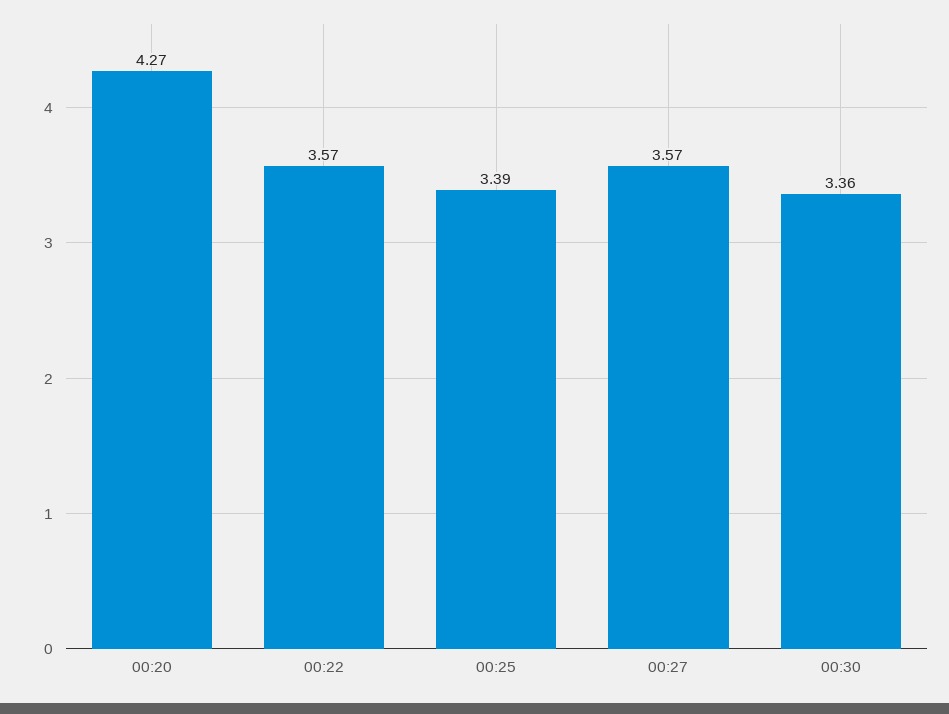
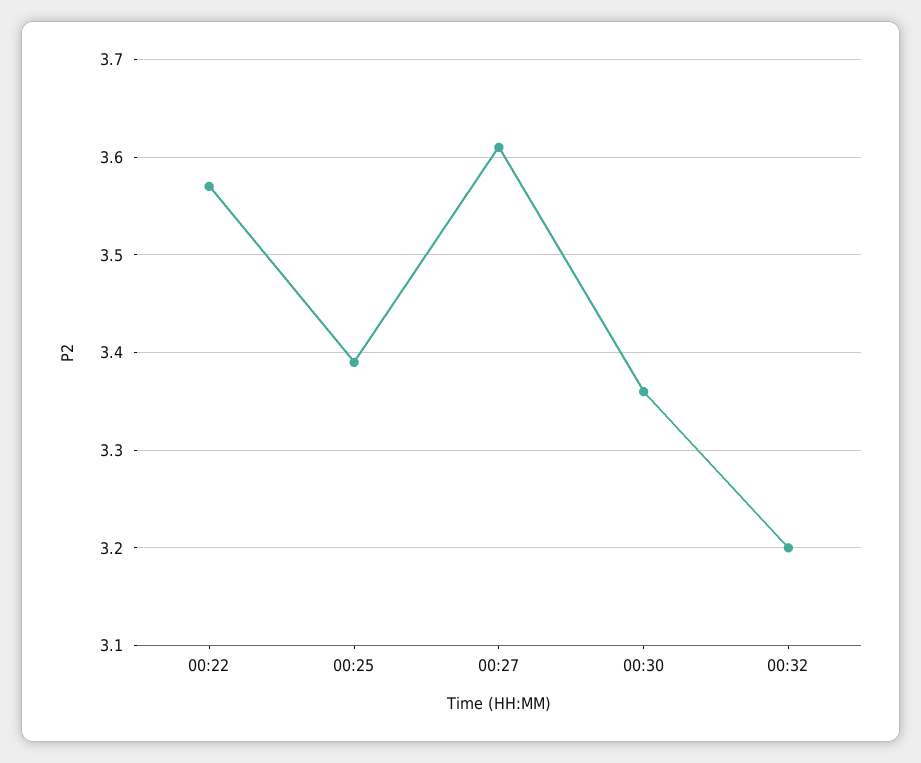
00:20: 4.27 -> none
00:27: 3.57 -> 3.61
00:32: none -> 3.2

